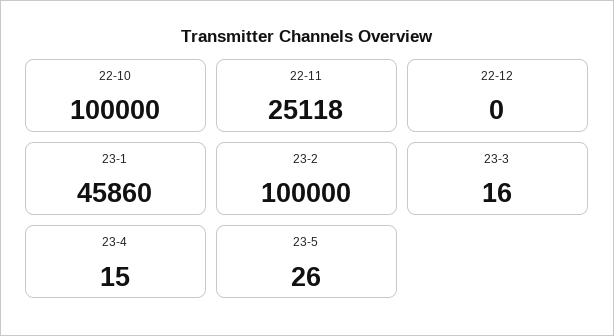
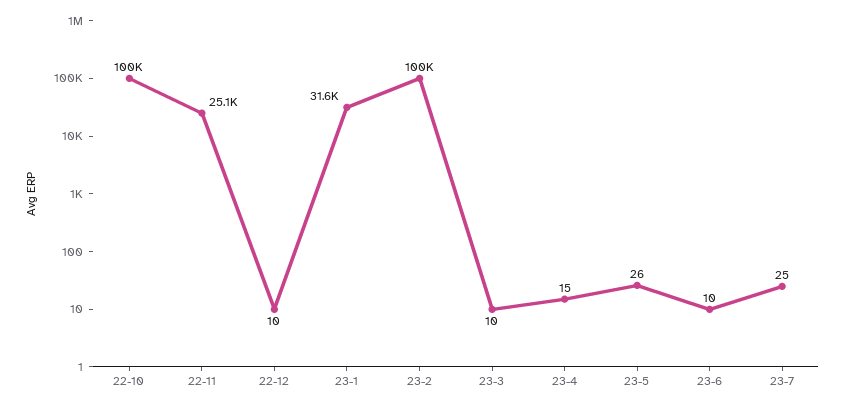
22-12: 0 -> 10
23-1: 45860 -> 31600
23-3: 16 -> 10
23-6: none -> 10
23-7: none -> 25

